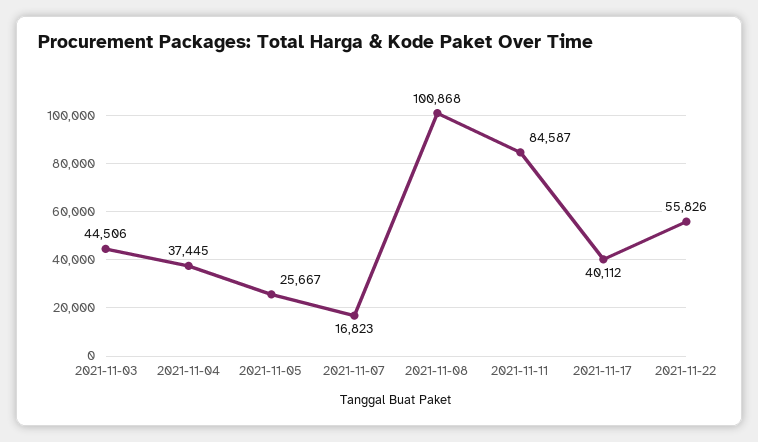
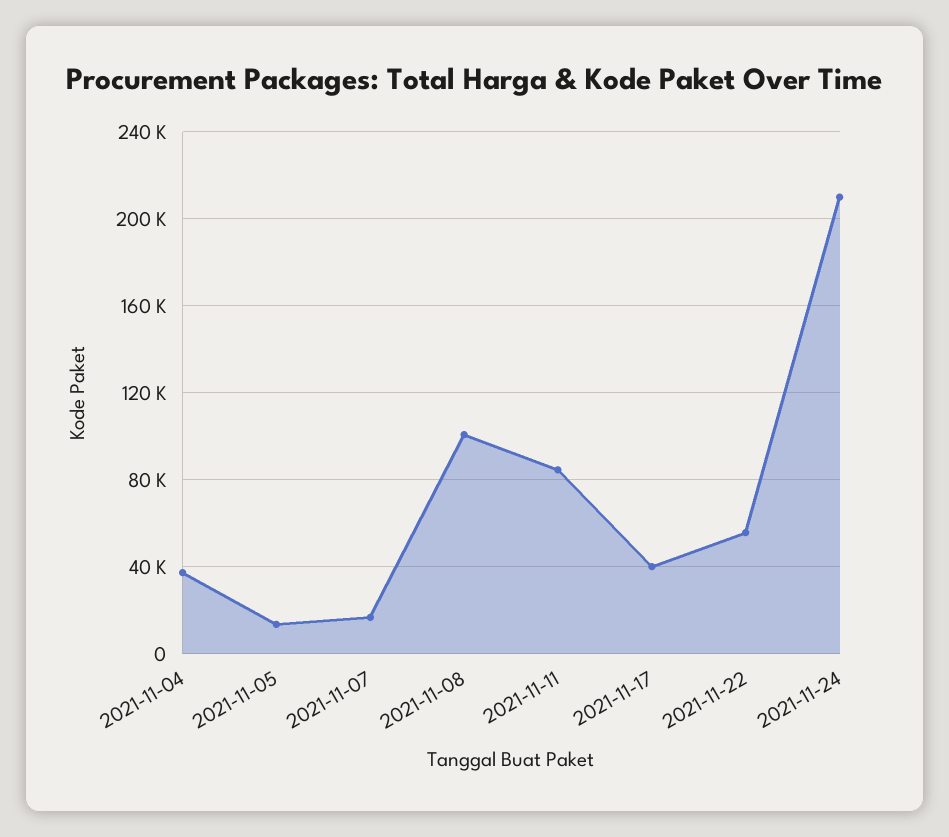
2021-11-03: 44506 -> none
2021-11-05: 25667 -> 15000
2021-11-24: none -> 210000

